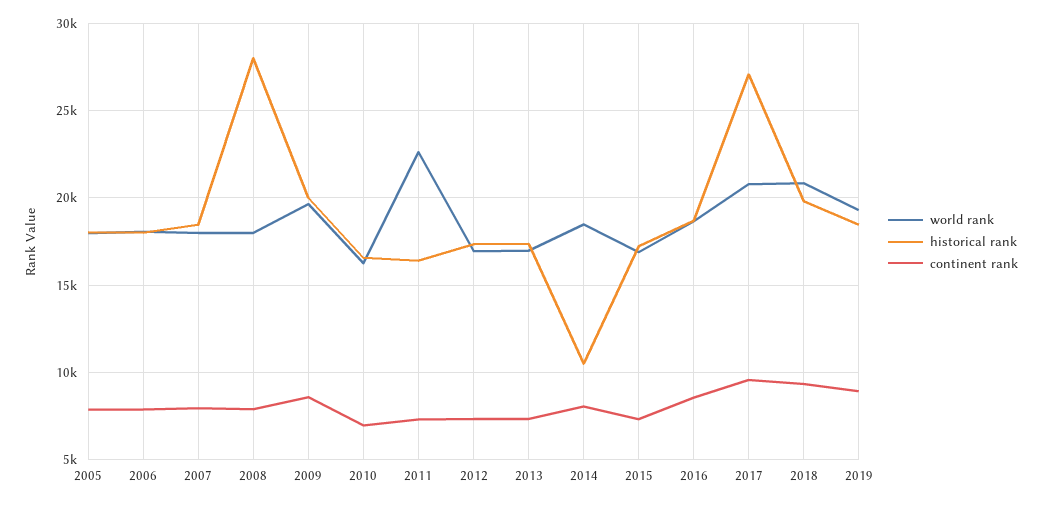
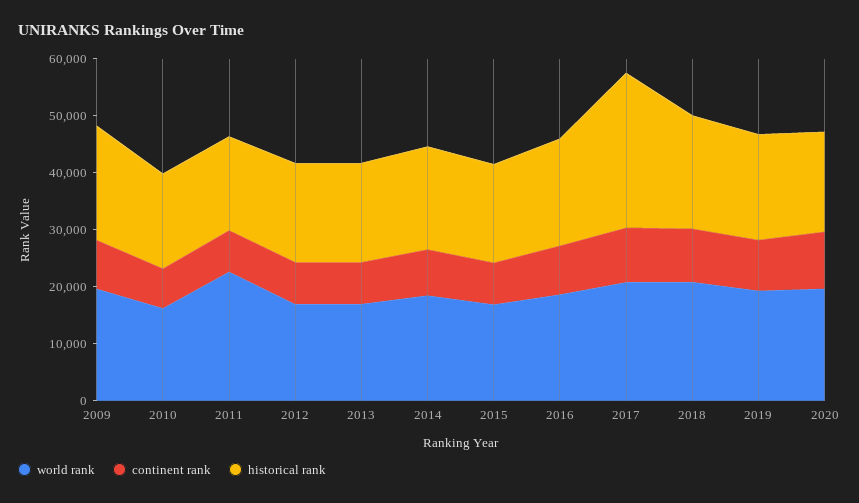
world rank, 2005: 18000 -> none
historical rank, 2005: 18000 -> none
continent rank, 2005: 8000 -> none
world rank, 2006: 18000 -> none
historical rank, 2006: 18000 -> none
continent rank, 2006: 8000 -> none
world rank, 2007: 18000 -> none
historical rank, 2007: 18500 -> none
continent rank, 2007: 8000 -> none
world rank, 2008: 18000 -> none
historical rank, 2008: 28000 -> none
continent rank, 2008: 8000 -> none
historical rank, 2014: 10500 -> 18000
world rank, 2020: none -> 20000
continent rank, 2020: none -> 10000
historical rank, 2020: none -> 18000

